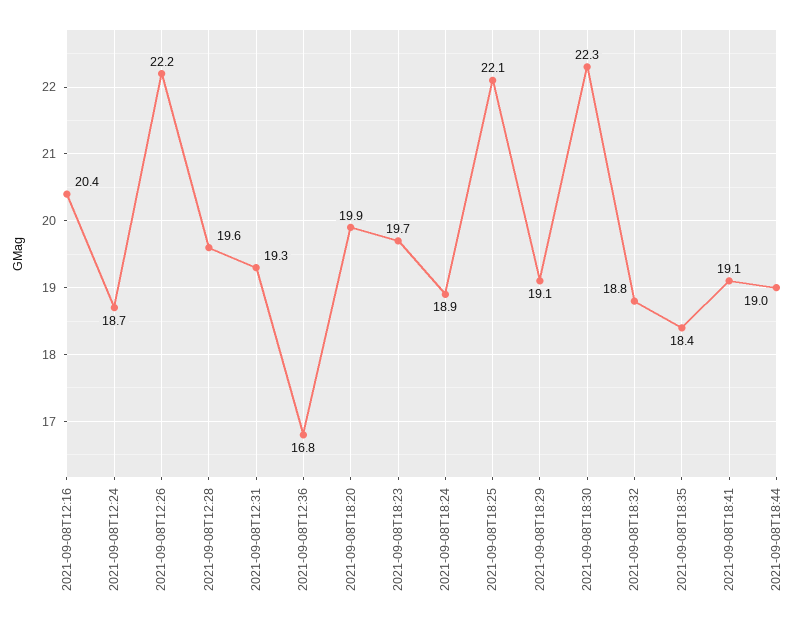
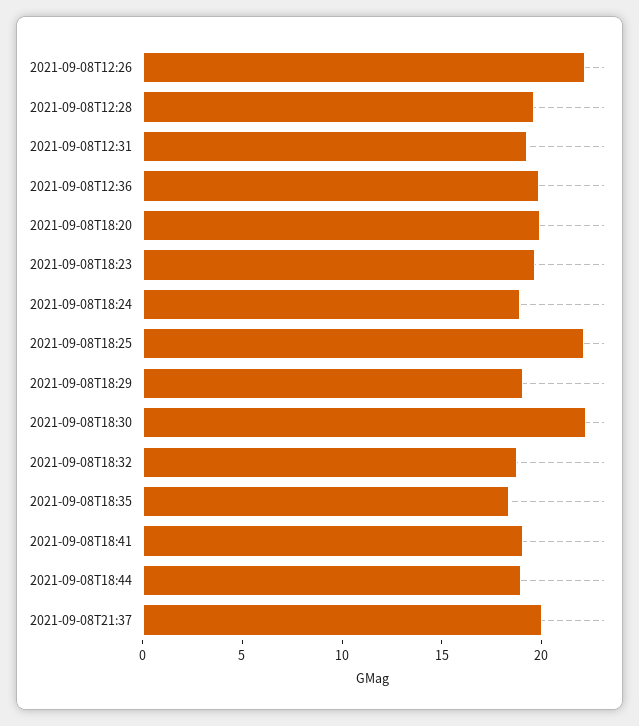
2021-09-08T12:16: 20.4 -> none
2021-09-08T12:24: 18.7 -> none
2021-09-08T12:36: 16.8 -> 20
2021-09-08T21:37: none -> 20

